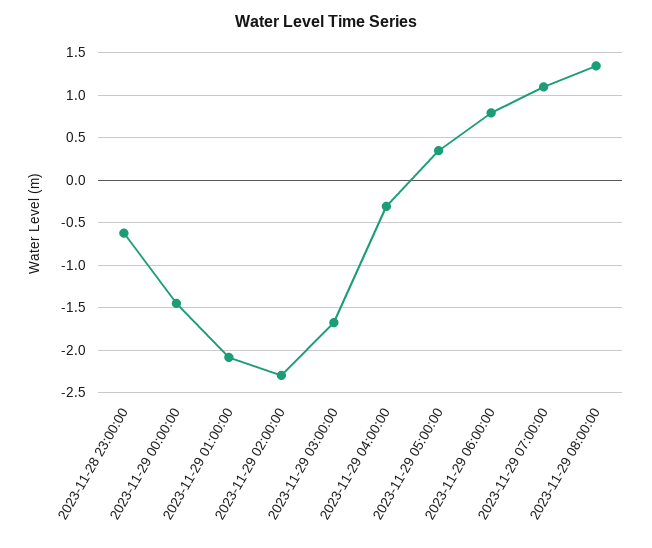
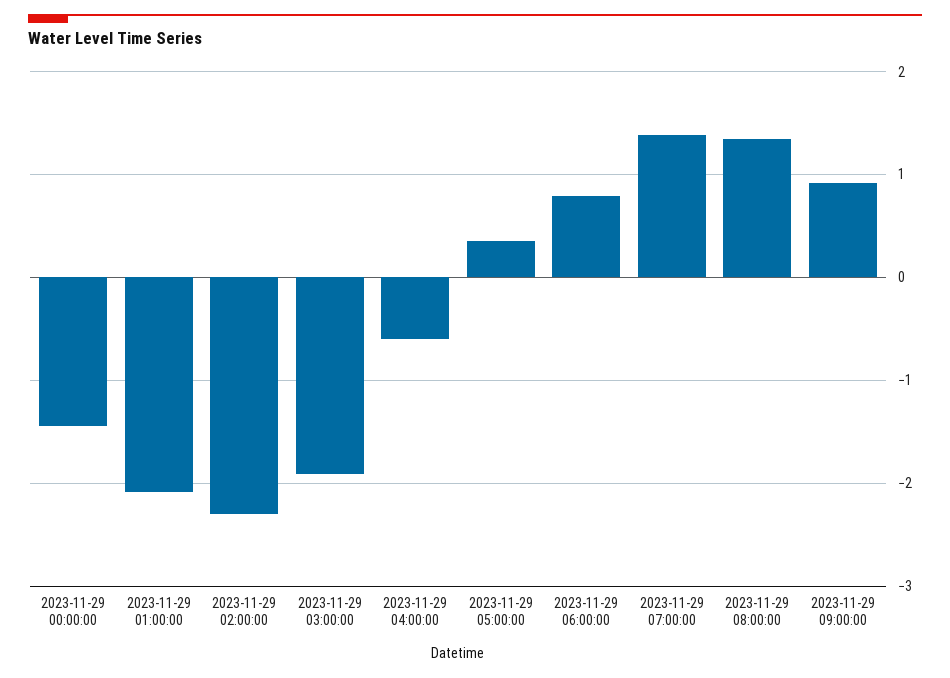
2023-11-28 23:00:00: -0.6 -> none
2023-11-29 03:00:00: -1.7 -> -1.9
2023-11-29 04:00:00: -0.3 -> -0.6
2023-11-29 07:00:00: 1.1 -> 1.4
2023-11-29 09:00:00: none -> 0.9

